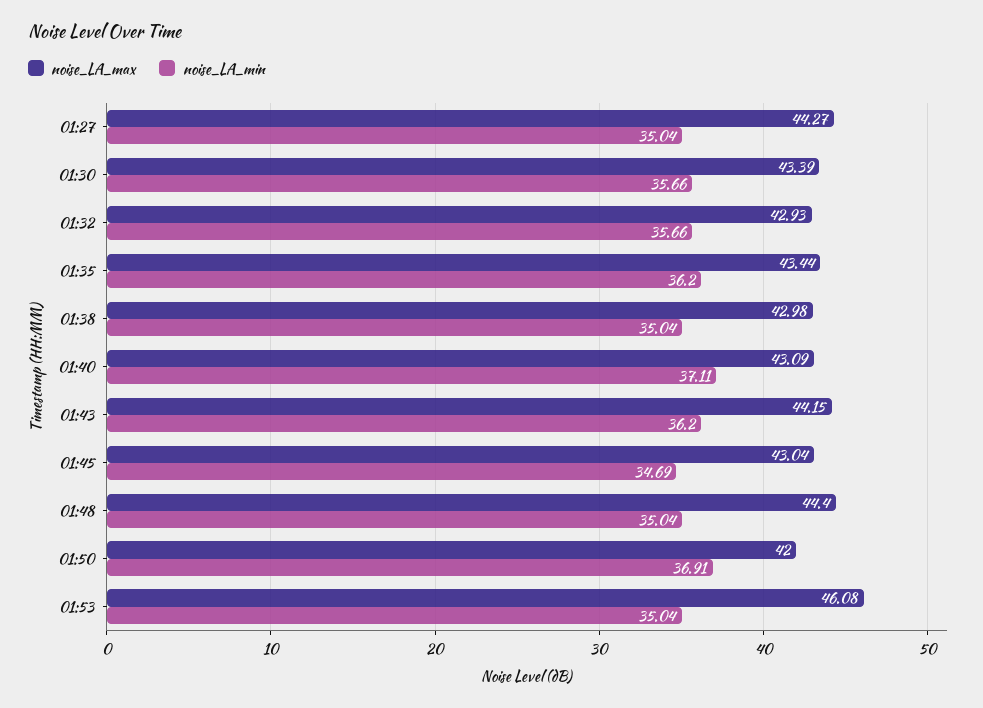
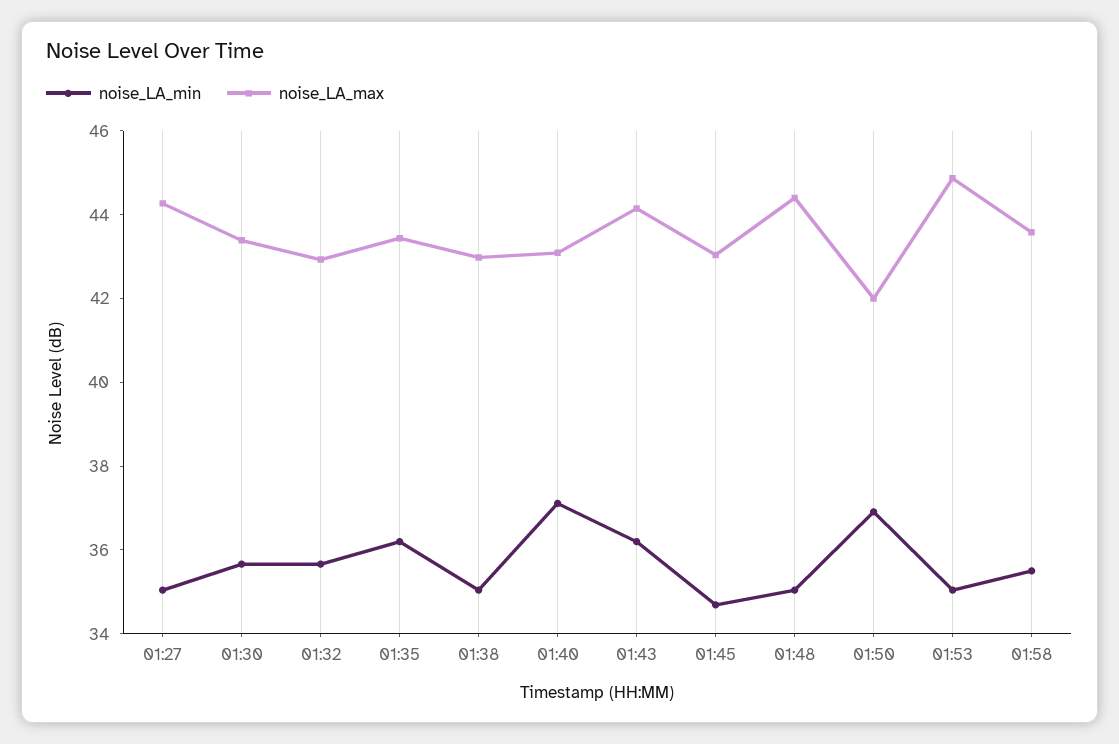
noise_LA_max, 01:53: 46.08 -> 45
noise_LA_min, 01:58: none -> 35.5
noise_LA_max, 01:58: none -> 43.5

